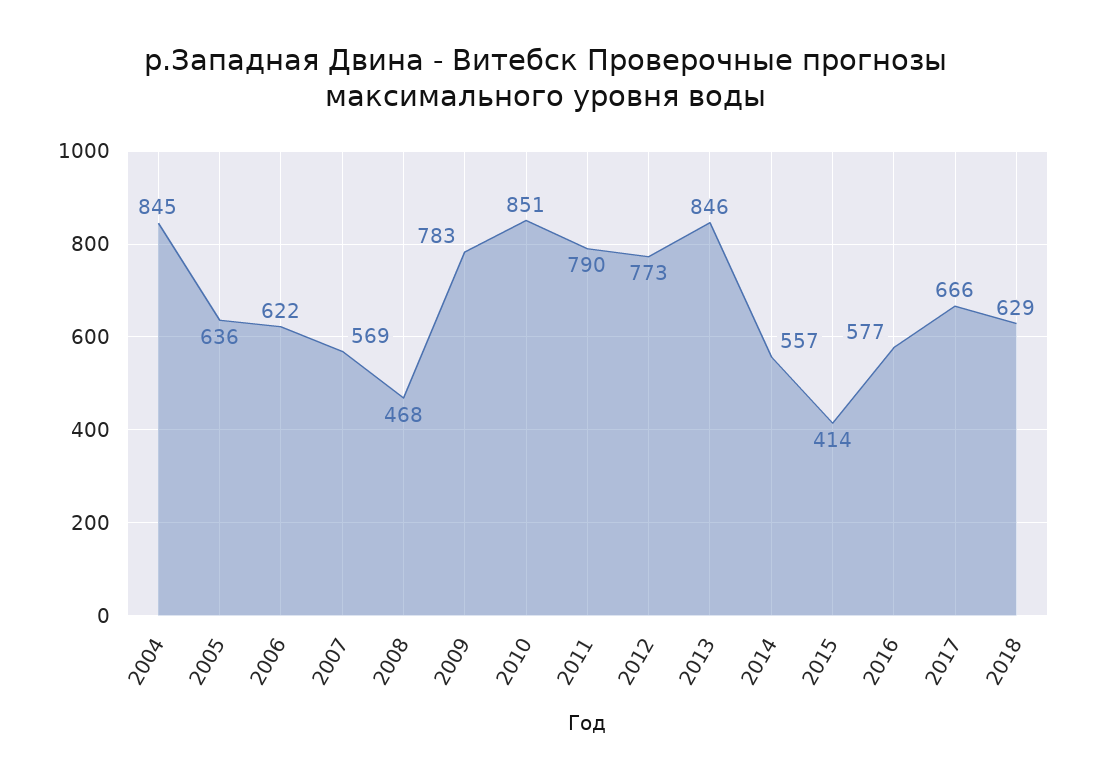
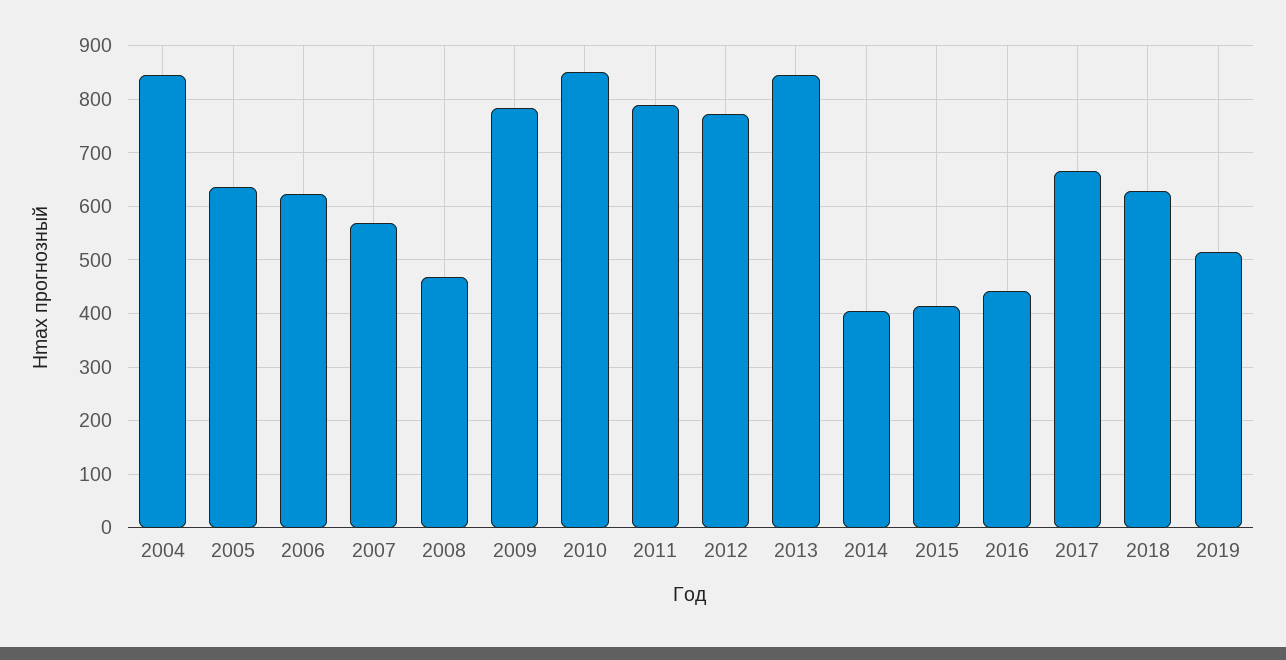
2014: 557 -> 400
2016: 577 -> 440
2019: none -> 520

